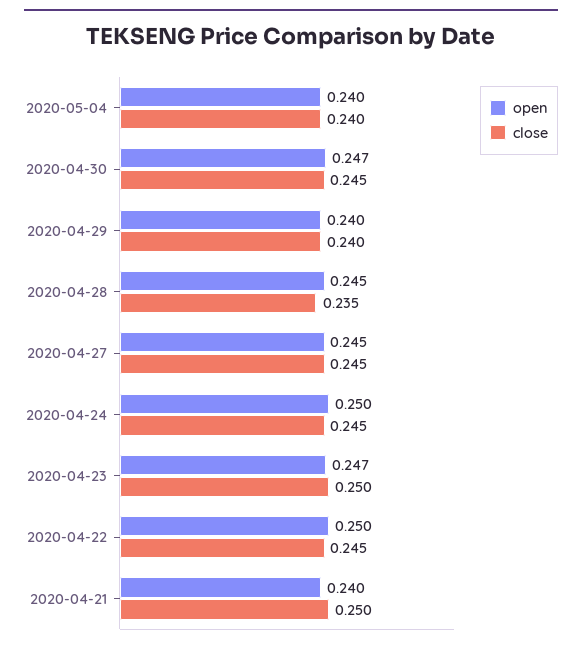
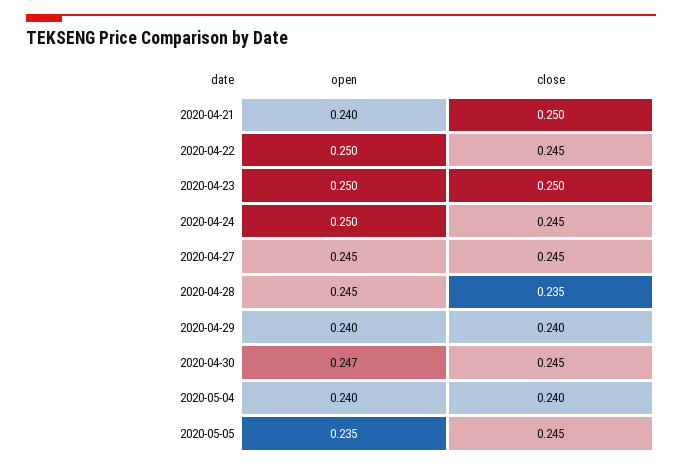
open, 2020-04-23: 0.247 -> 0.25
open, 2020-05-05: none -> 0.235
close, 2020-05-05: none -> 0.245

